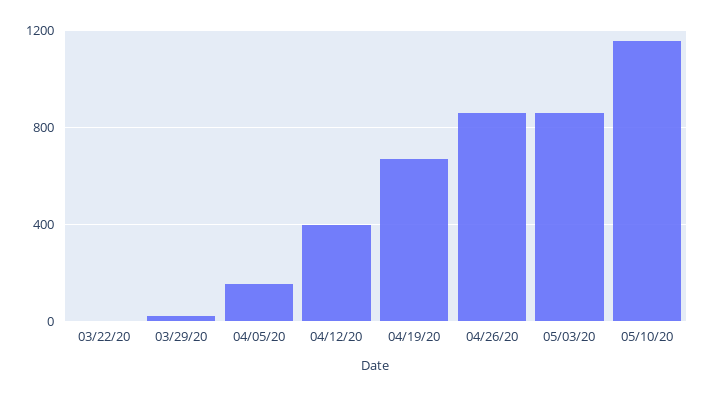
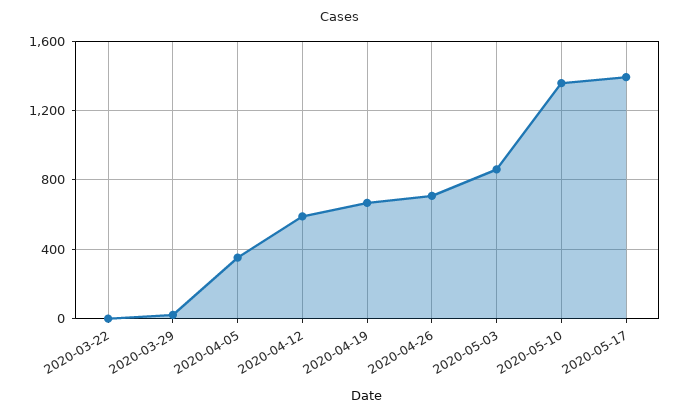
04/05/20: 150 -> 350
04/12/20: 400 -> 600
04/26/20: 850 -> 700
05/10/20: 1150 -> 1350
2020-05-17: none -> 1400

